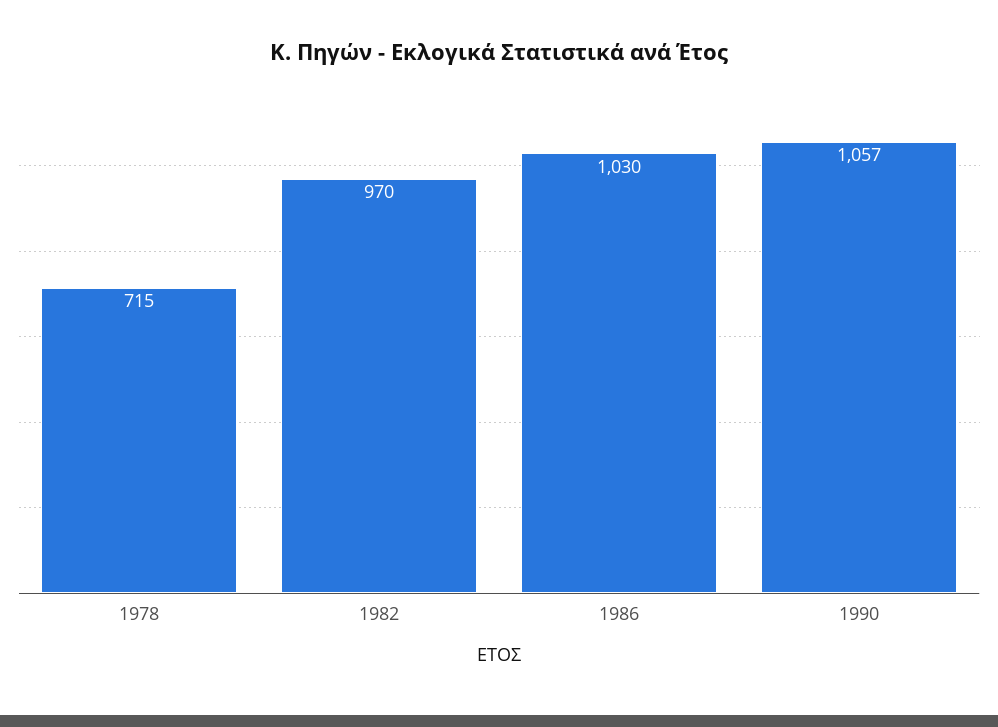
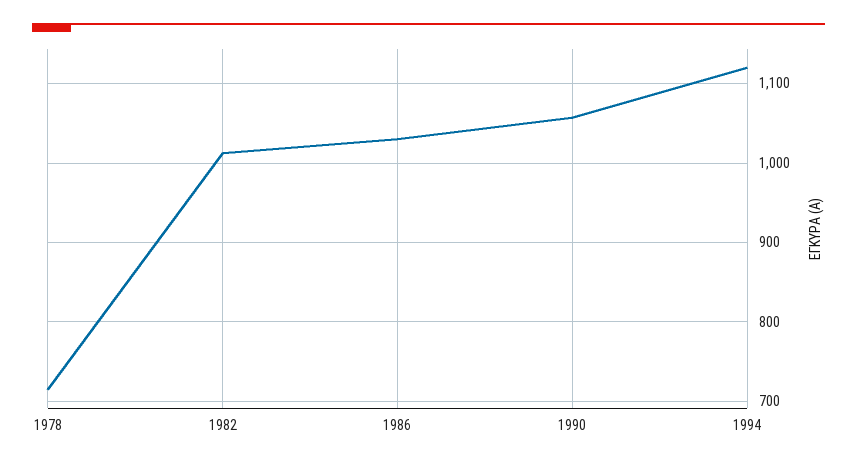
1982: 970 -> 1010
1994: none -> 1120

